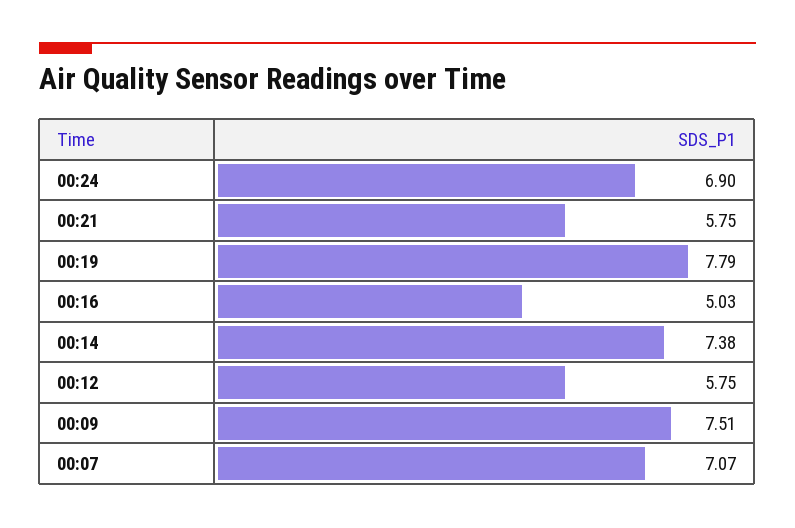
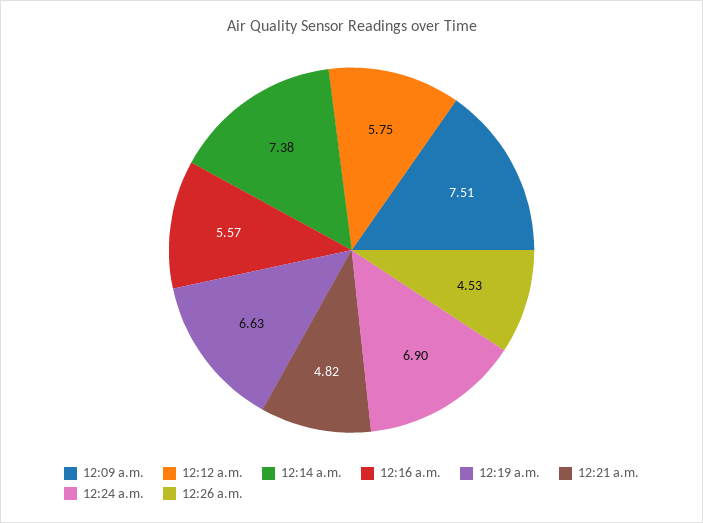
00:21: 5.75 -> 4.82
00:19: 7.79 -> 6.63
00:16: 5.03 -> 5.57
00:07: 7.07 -> none
12:26 a.m.: none -> 4.53

